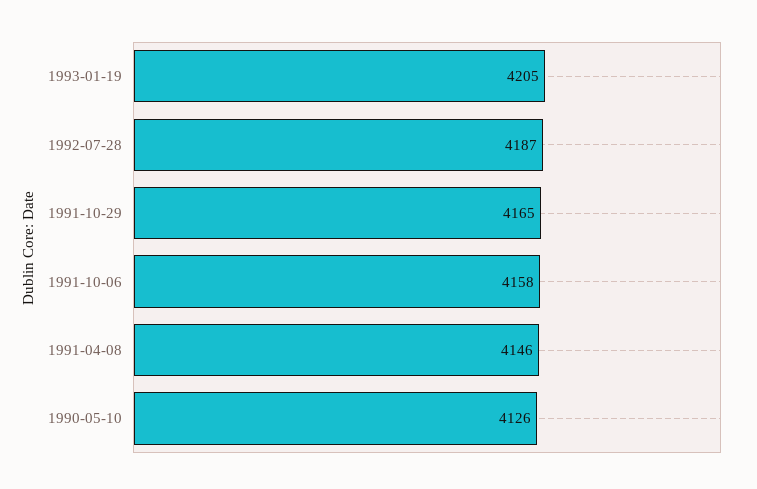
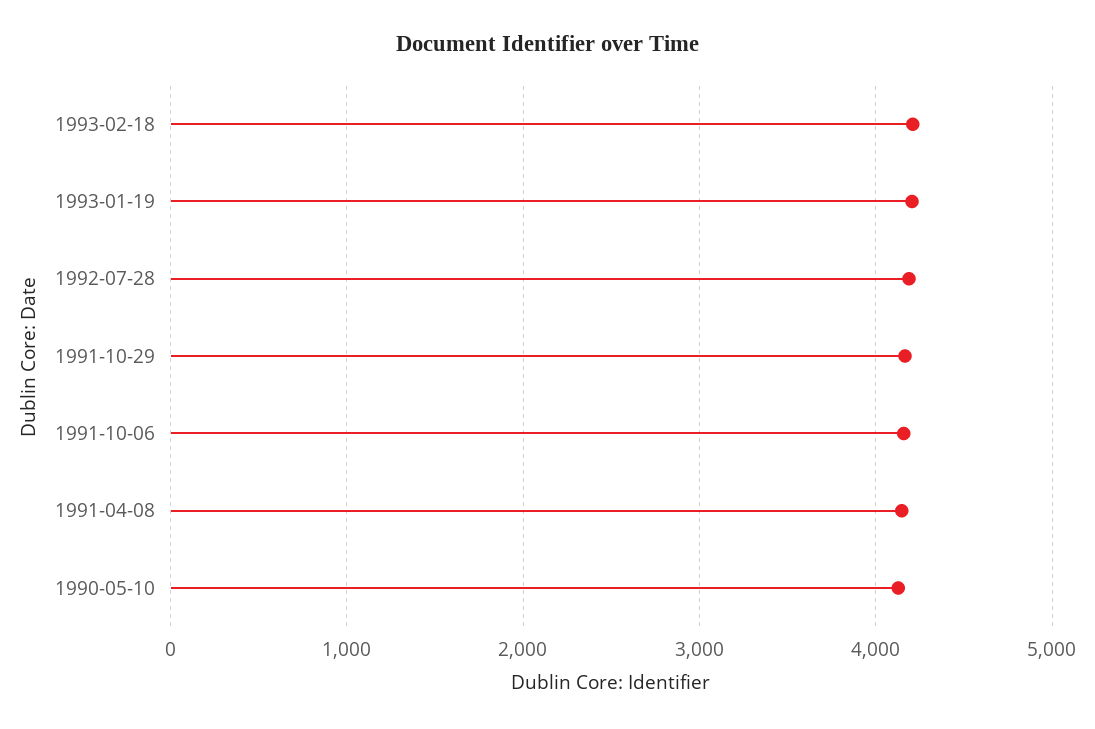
1993-02-18: none -> 4200

